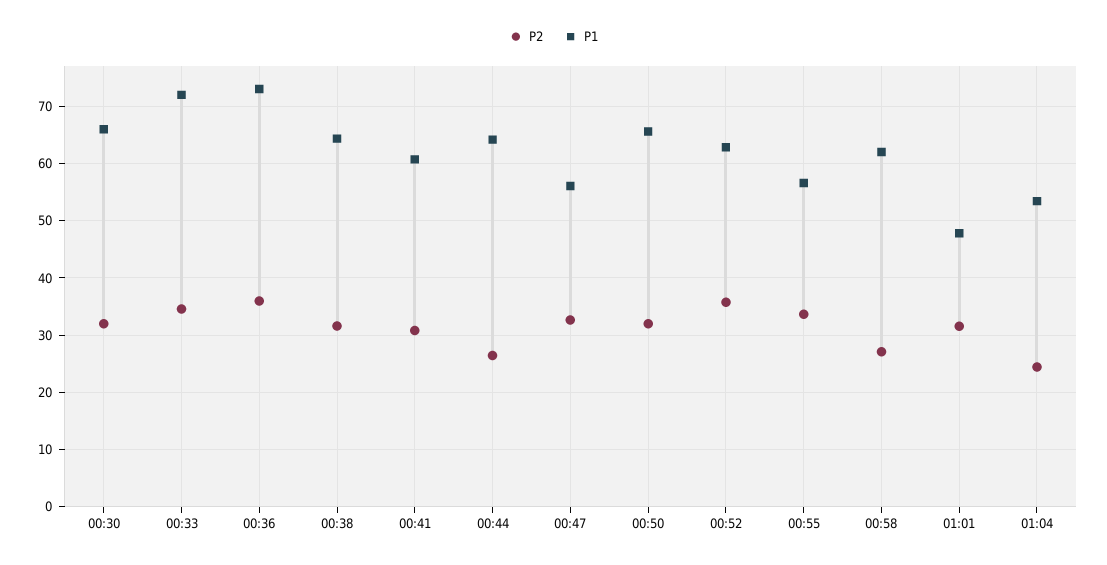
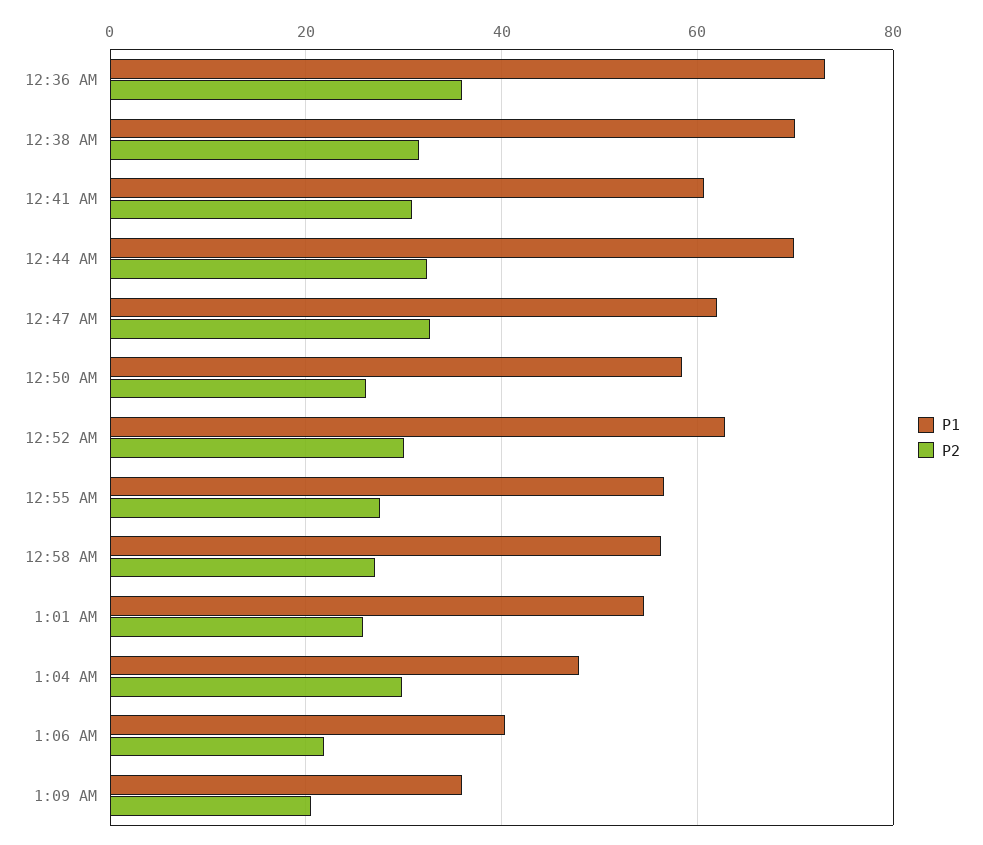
P2, 00:30: 32 -> none
P1, 00:30: 66 -> none
P2, 00:33: 34 -> none
P1, 00:33: 72 -> none
P1, 00:38: 64 -> 70
P2, 00:44: 26 -> 32
P1, 00:44: 64 -> 70
P1, 00:47: 56 -> 62
P2, 00:50: 32 -> 26
P1, 00:50: 66 -> 58
P2, 00:52: 36 -> 30
P2, 00:55: 34 -> 28
P1, 00:58: 62 -> 56
P2, 01:01: 32 -> 26
P1, 01:01: 48 -> 54
P2, 01:04: 24 -> 30
P1, 01:04: 54 -> 48
P1, 1:06 AM: none -> 40
P2, 1:06 AM: none -> 22
P1, 1:09 AM: none -> 36
P2, 1:09 AM: none -> 20

